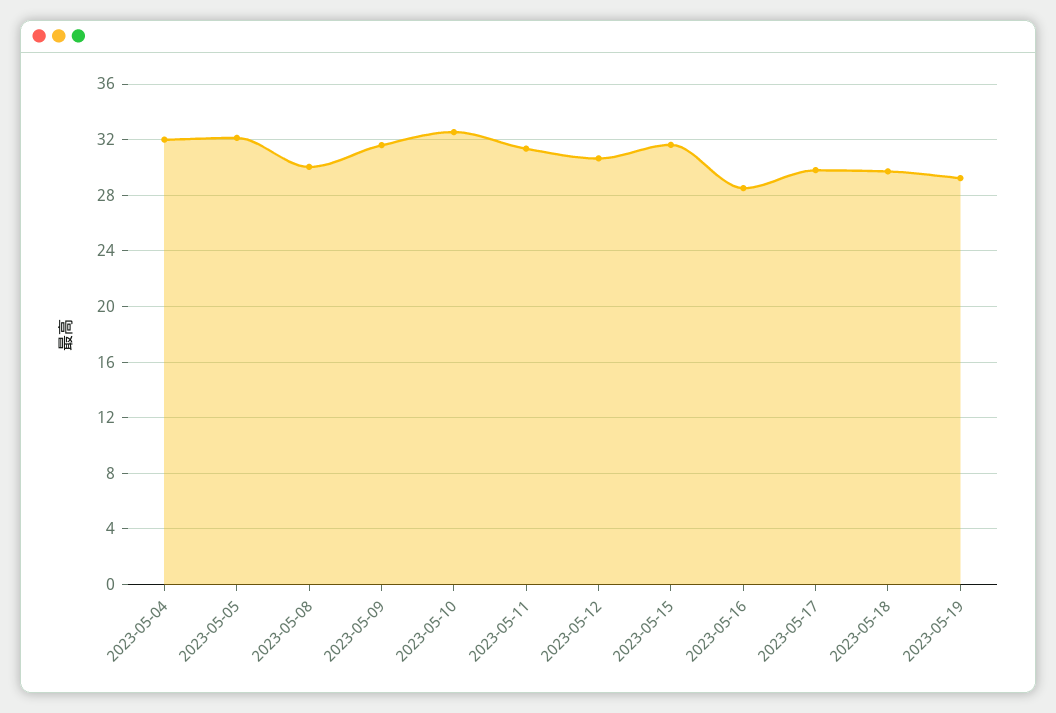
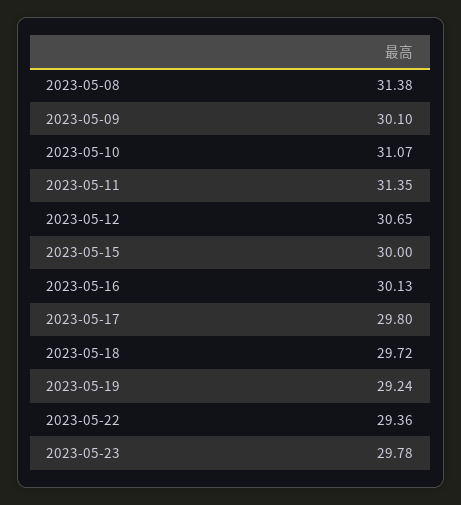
2023-05-04: 32 -> none
2023-05-05: 32 -> none
2023-05-08: 30 -> 31.38
2023-05-09: 31.5 -> 30.1
2023-05-10: 32.5 -> 31.07
2023-05-15: 31.5 -> 30
2023-05-16: 28.5 -> 30.13
2023-05-22: none -> 29.36
2023-05-23: none -> 29.78

